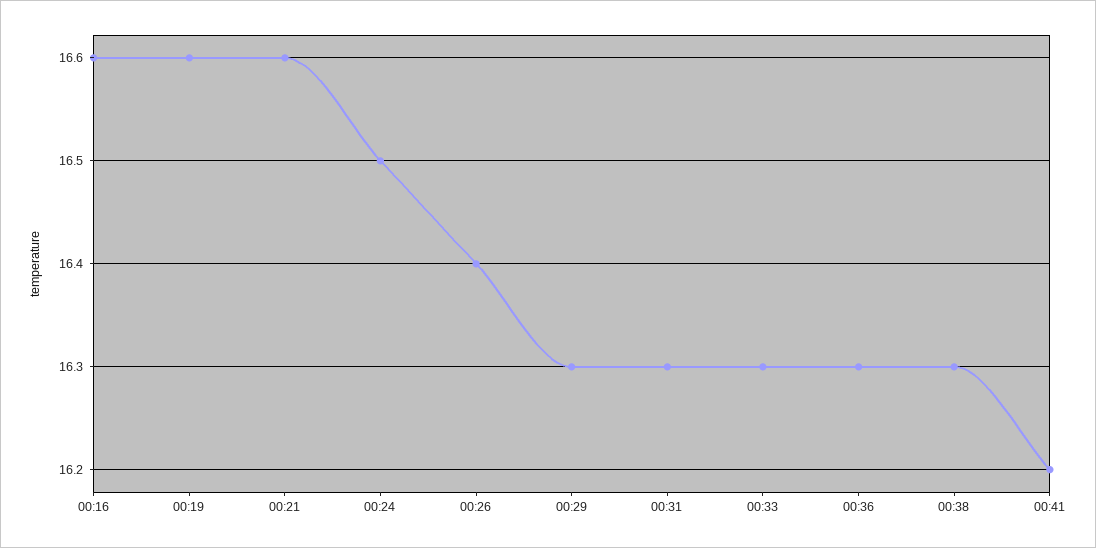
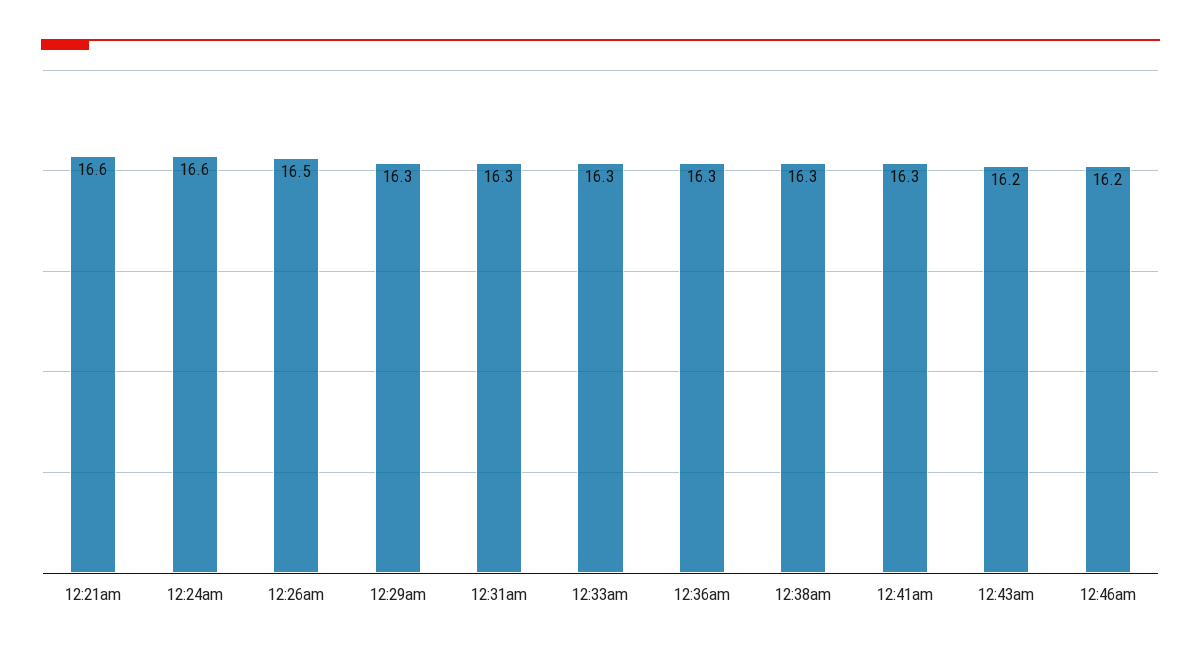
00:16: 16.6 -> none
00:19: 16.6 -> none
00:24: 16.5 -> 16.6
00:26: 16.4 -> 16.5
00:41: 16.2 -> 16.3
12:43am: none -> 16.2
12:46am: none -> 16.2

